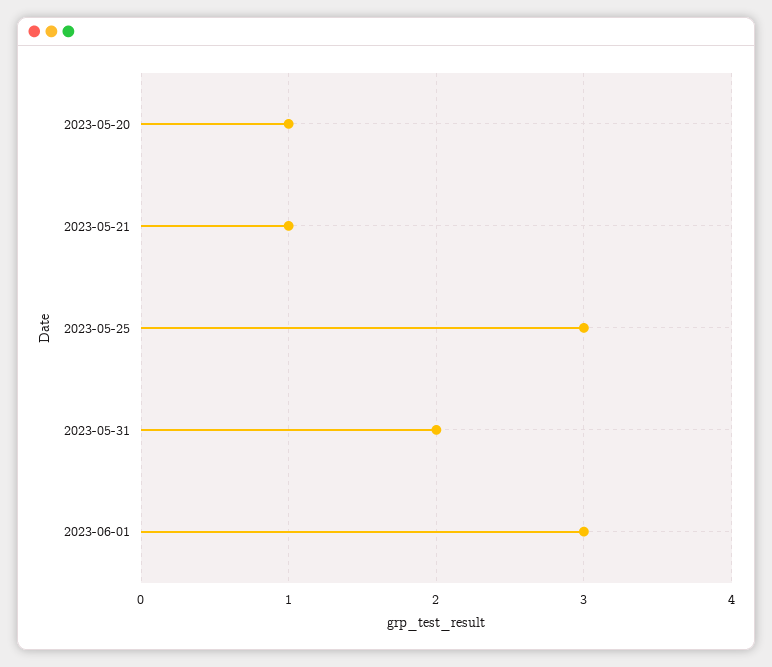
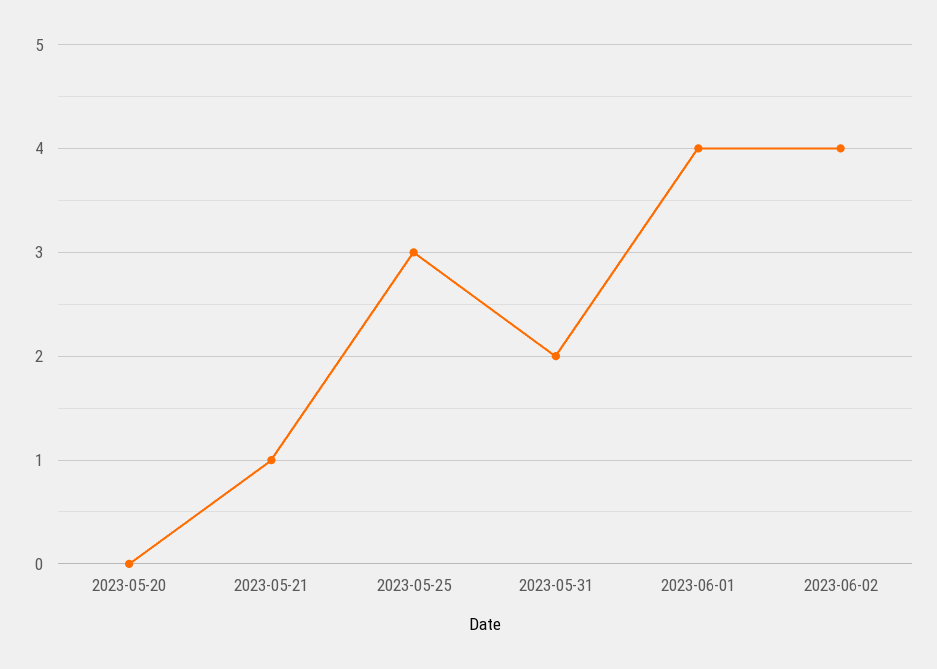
2023-05-20: 1 -> 0
2023-06-01: 3 -> 4
2023-06-02: none -> 4

